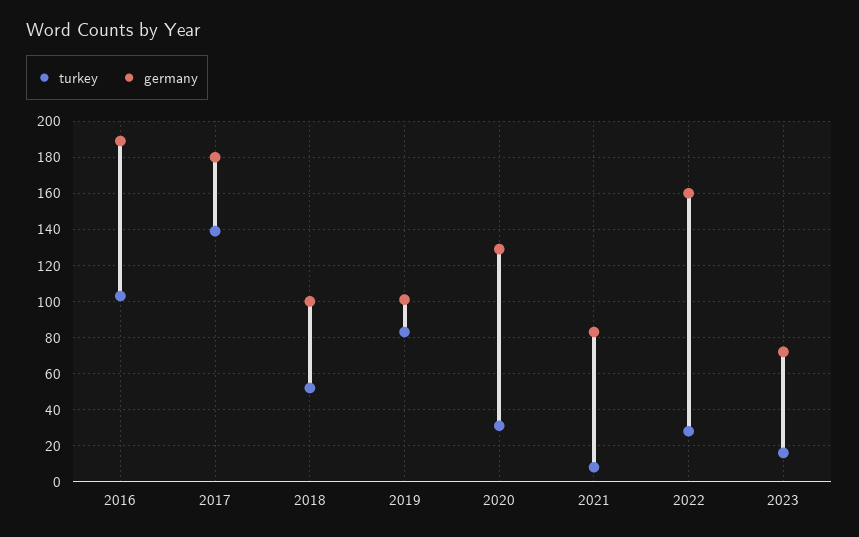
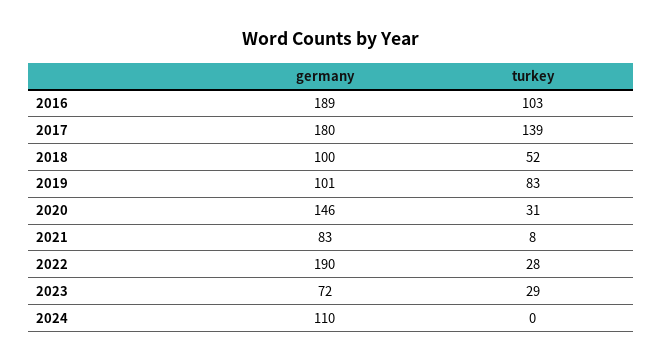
germany, 2020: 130 -> 146
germany, 2022: 160 -> 190
turkey, 2023: 15 -> 29
germany, 2024: none -> 110
turkey, 2024: none -> 0

